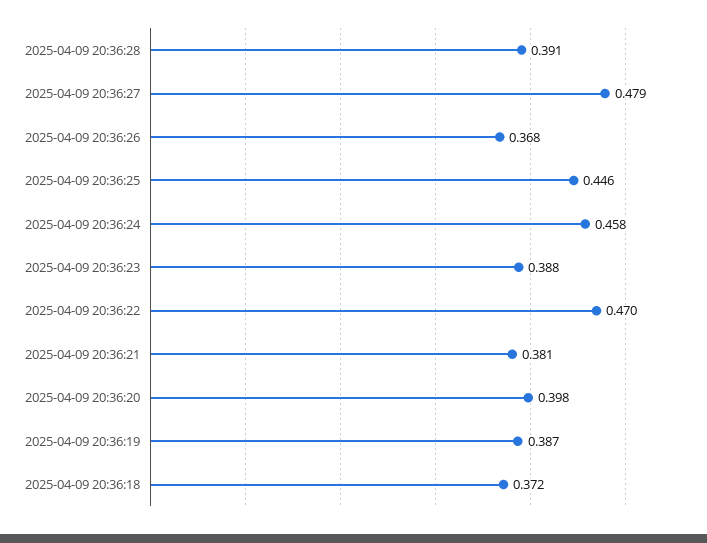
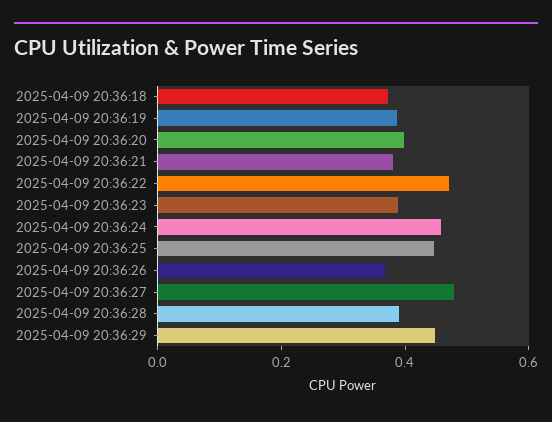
2025-04-09 20:36:29: none -> 0.45

